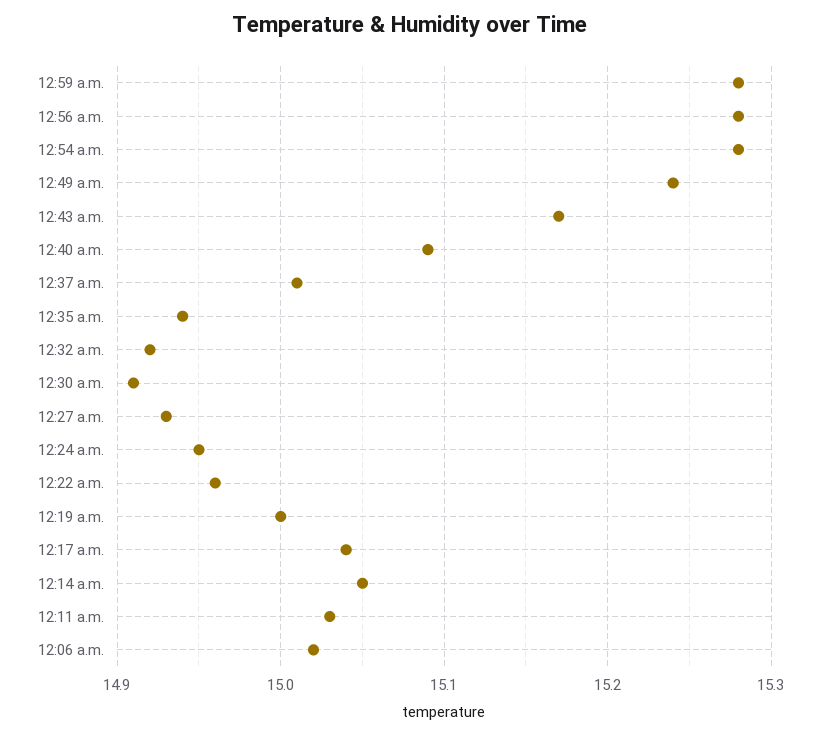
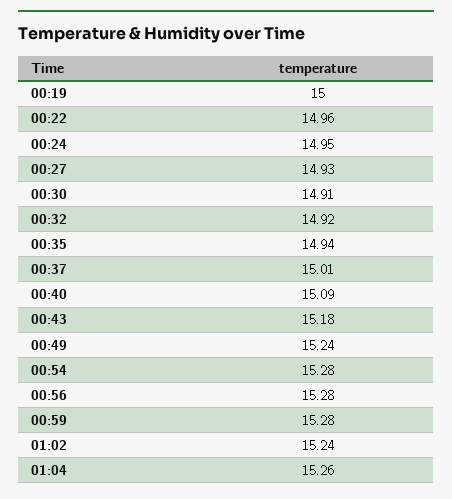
12:43 a.m.: 15.17 -> 15.18
12:17 a.m.: 15.04 -> none
12:14 a.m.: 15.05 -> none
12:11 a.m.: 15.03 -> none
12:06 a.m.: 15.02 -> none
01:02: none -> 15.24
01:04: none -> 15.26

